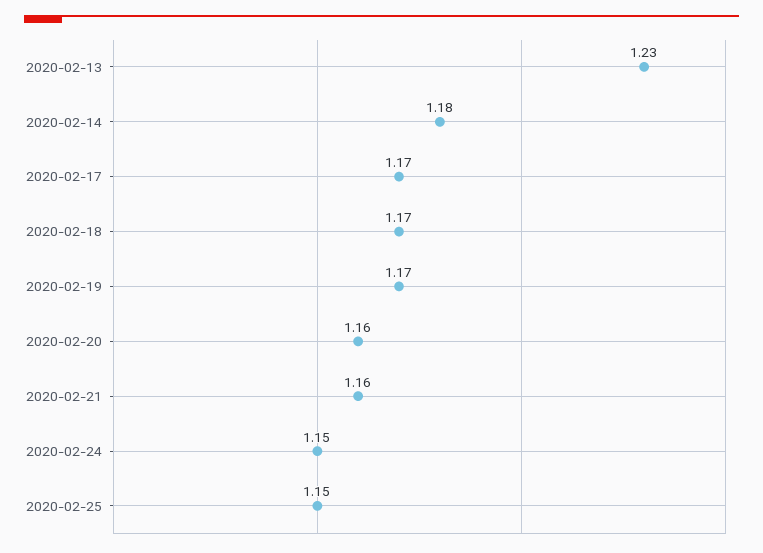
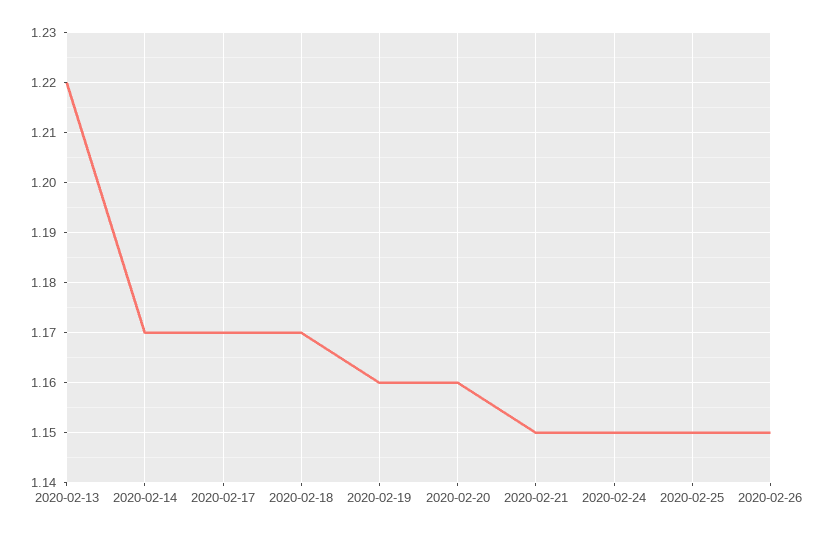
2020-02-13: 1.23 -> 1.22
2020-02-14: 1.18 -> 1.17
2020-02-19: 1.17 -> 1.16
2020-02-21: 1.16 -> 1.15
2020-02-26: none -> 1.15

